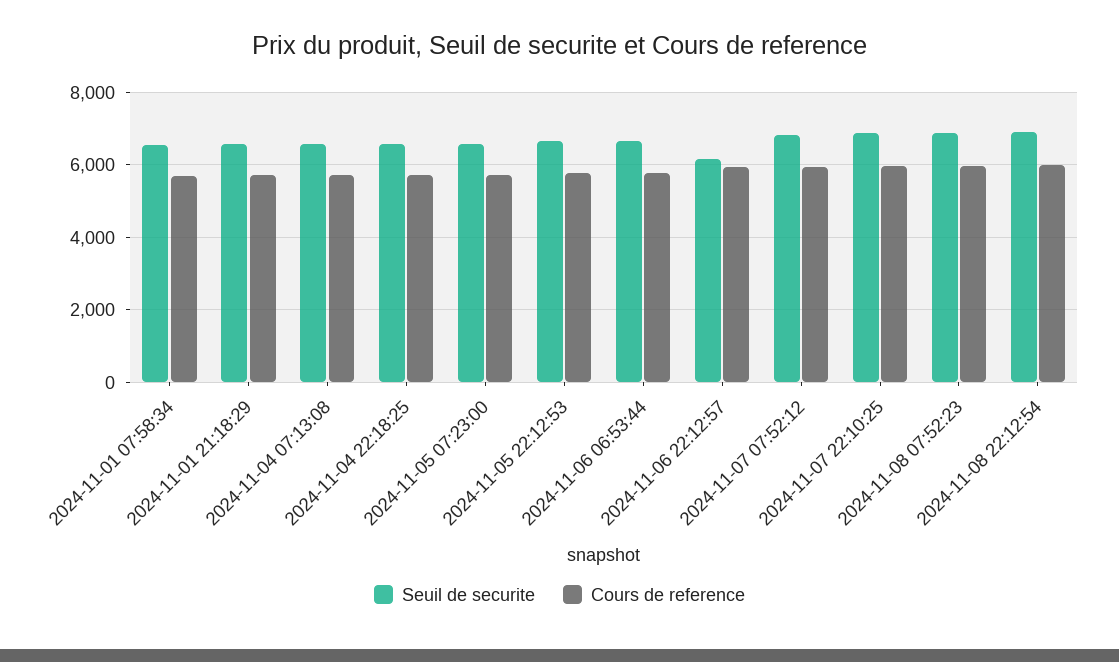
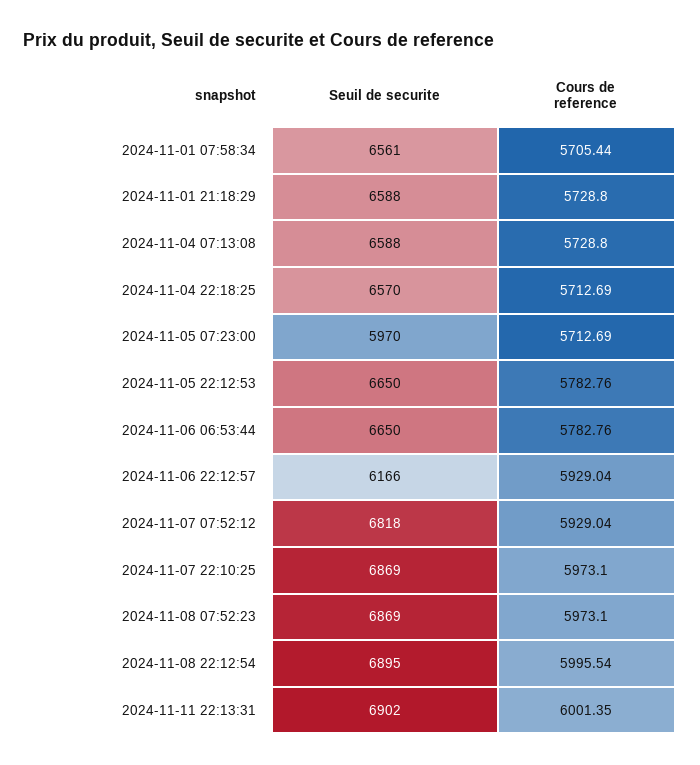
Seuil de securite, 2024-11-05 07:23:00: 6600 -> 5970
Seuil de securite, 2024-11-11 22:13:31: none -> 6902
Cours de reference, 2024-11-11 22:13:31: none -> 6001.35

